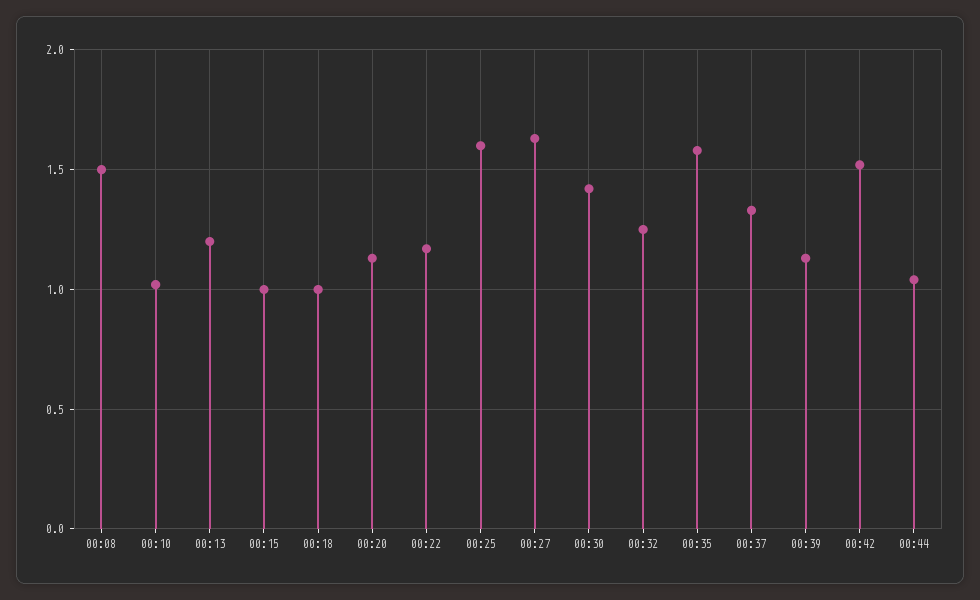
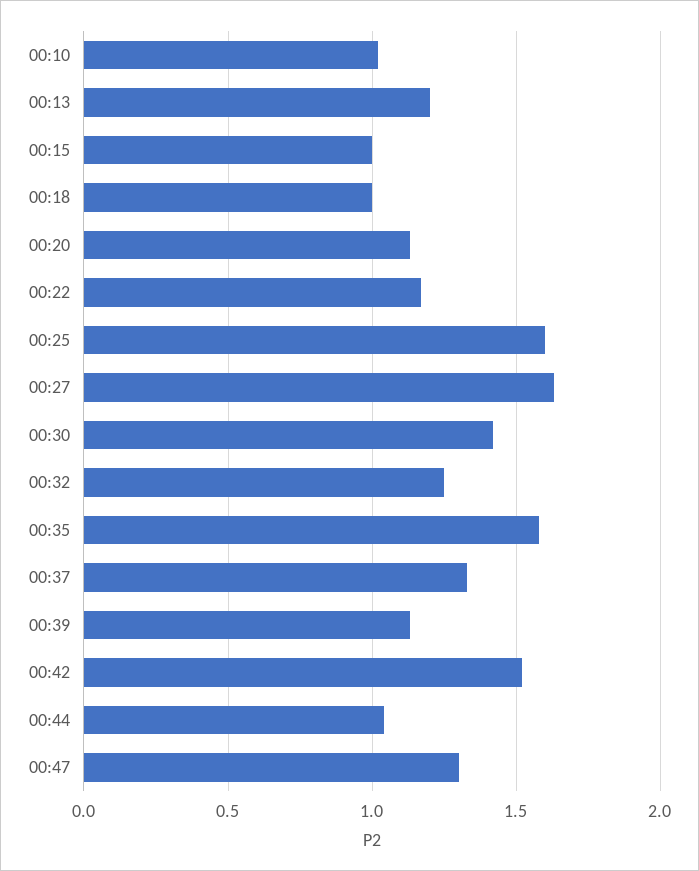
00:08: 1.5 -> none
00:47: none -> 1.3

